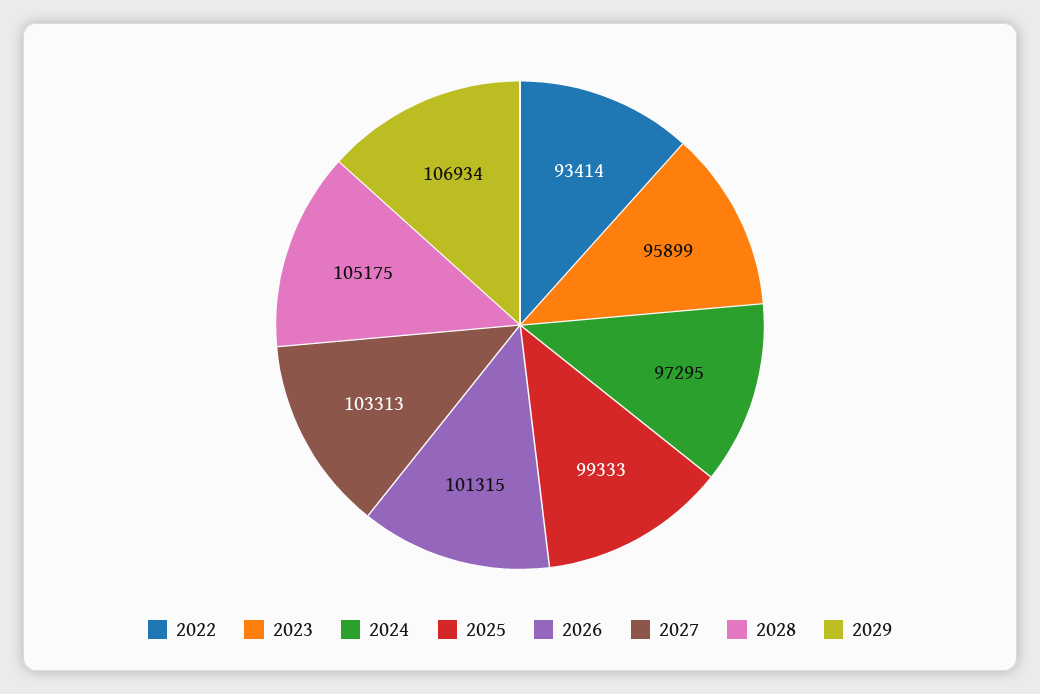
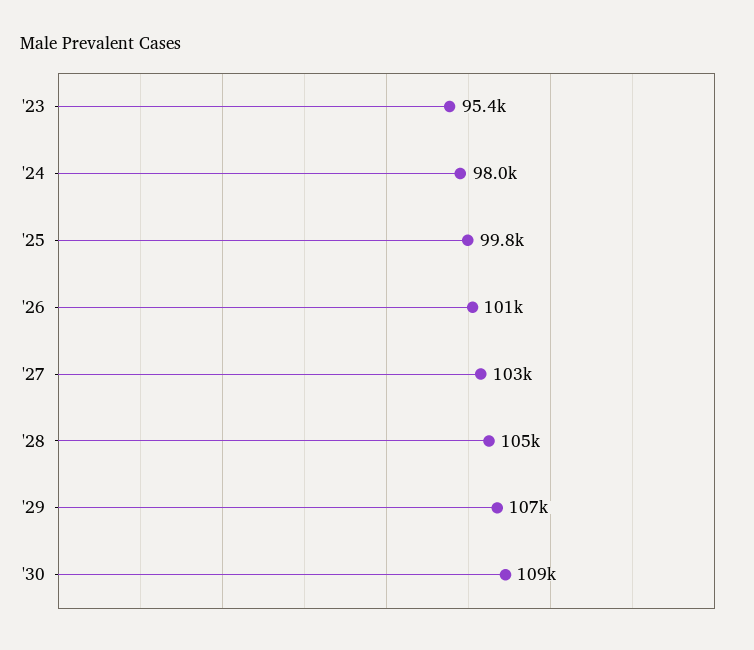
2022: 93414 -> none
2023: 95899 -> 95400
2024: 97295 -> 98000
2025: 99333 -> 99800
'30: none -> 109000

